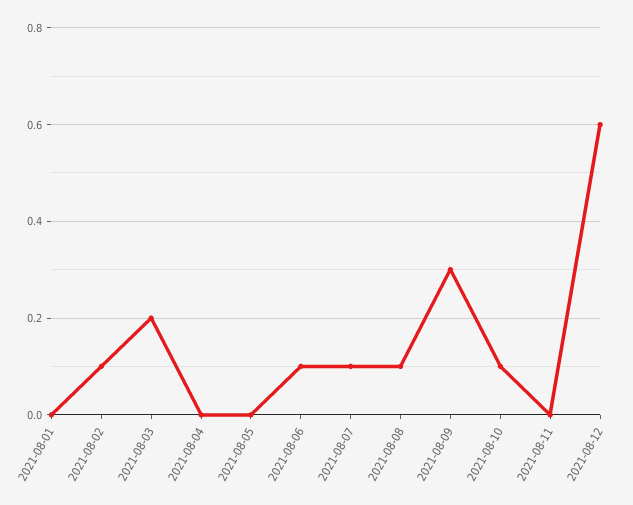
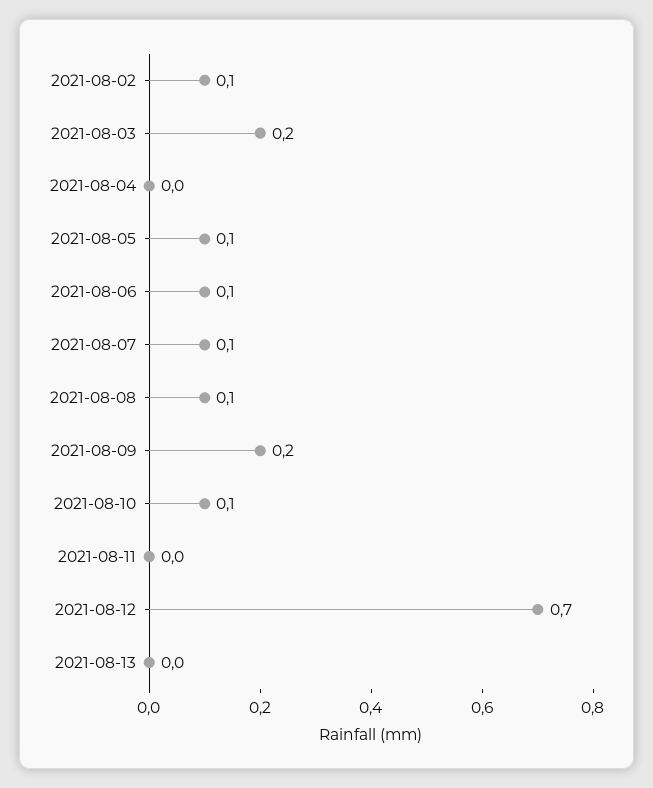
2021-08-01: 0 -> none
2021-08-05: 0 -> 0.1
2021-08-09: 0.3 -> 0.2
2021-08-12: 0.6 -> 0.7
2021-08-13: none -> 0

